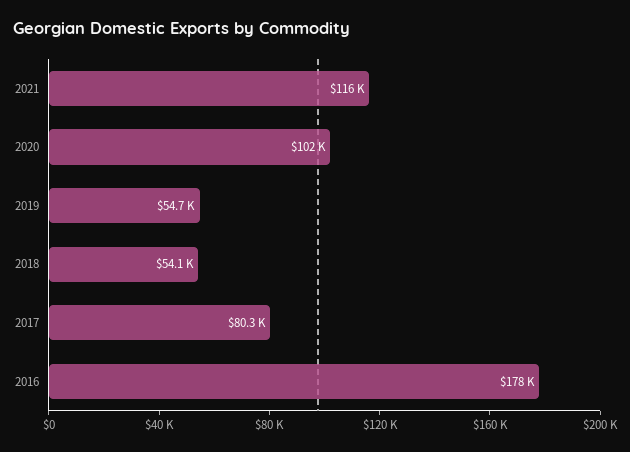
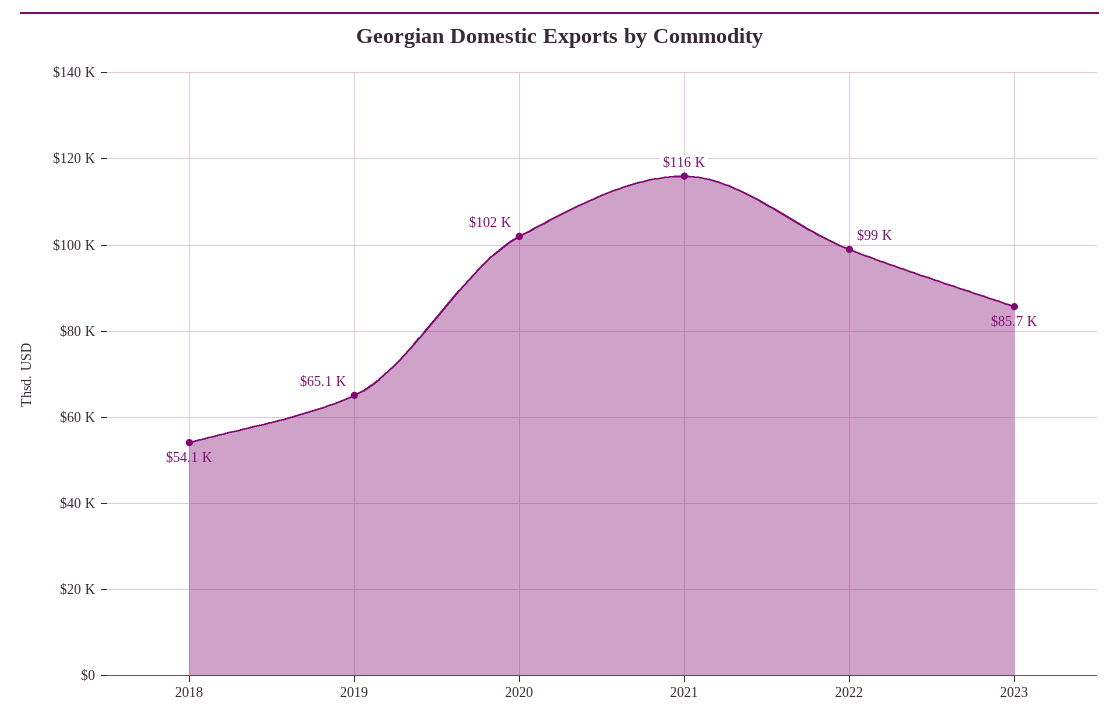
2019: 54700 -> 65100
2017: 80300 -> none
2016: 178000 -> none
2022: none -> 99000
2023: none -> 85700

